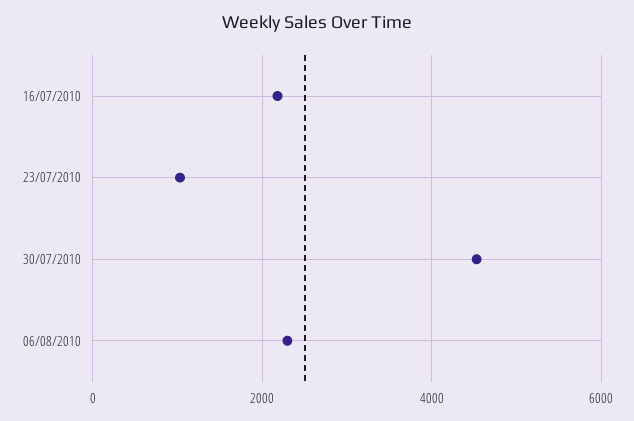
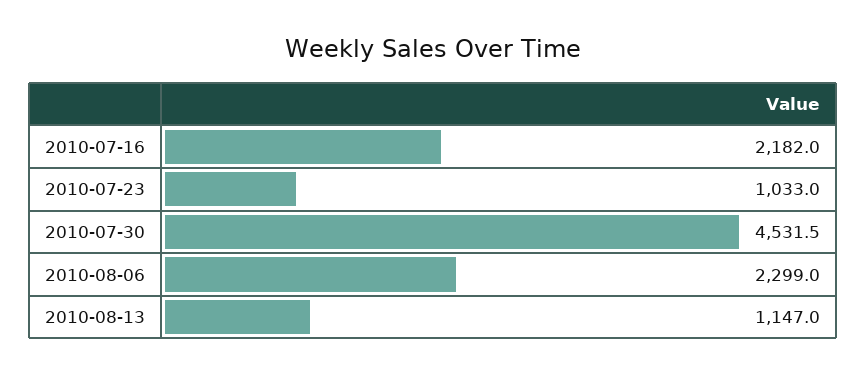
2010-08-13: none -> 1147

